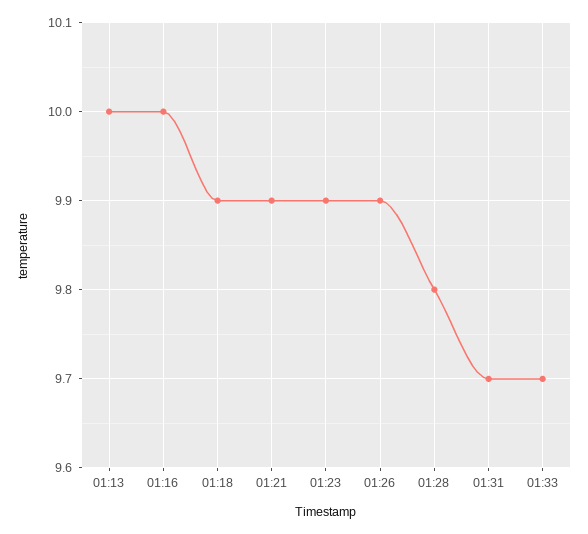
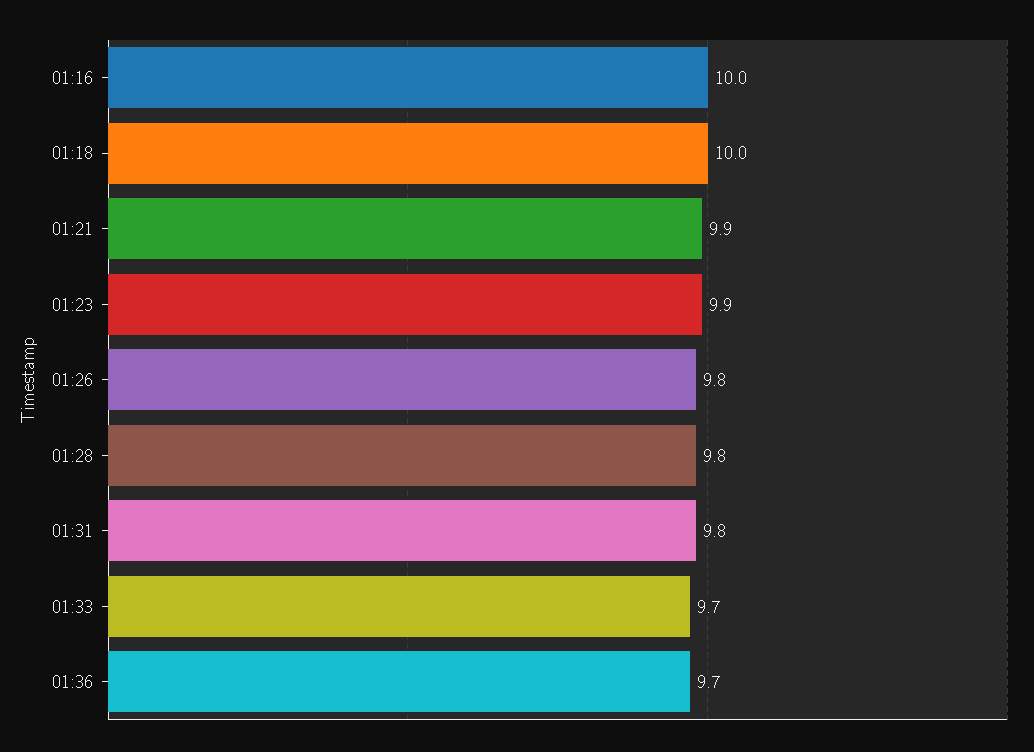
01:13: 10 -> none
01:18: 9.9 -> 10
01:26: 9.9 -> 9.8
01:31: 9.7 -> 9.8
01:36: none -> 9.7

